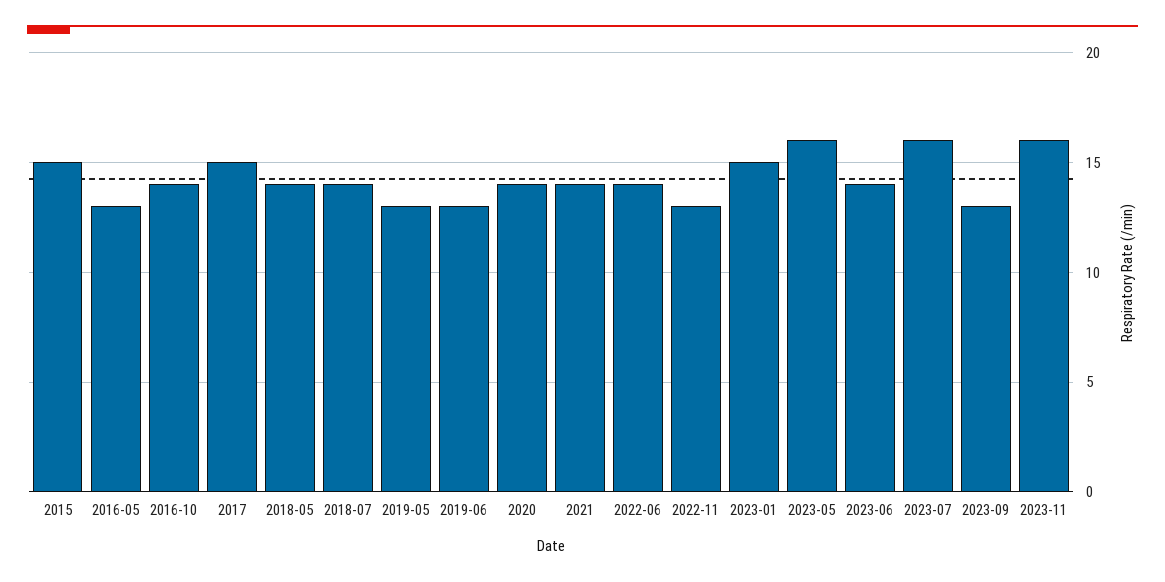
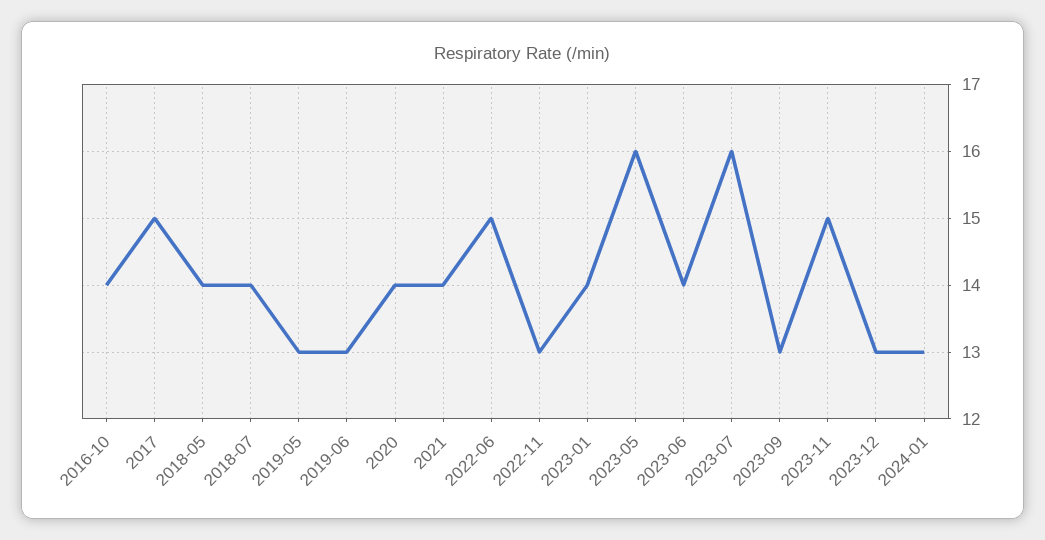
2015: 15 -> none
2016-05: 13 -> none
2022-06: 14 -> 15
2023-01: 15 -> 14
2023-11: 16 -> 15
2023-12: none -> 13
2024-01: none -> 13

